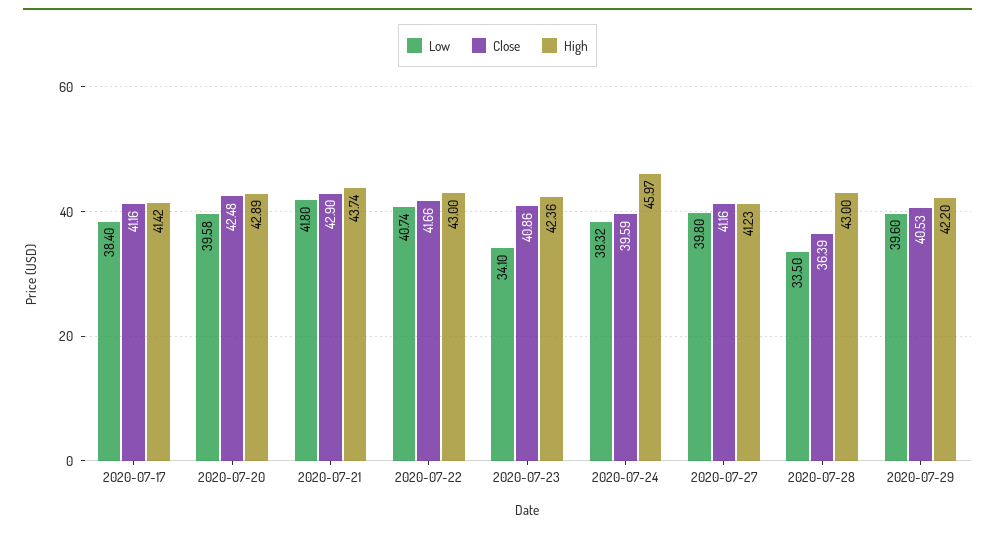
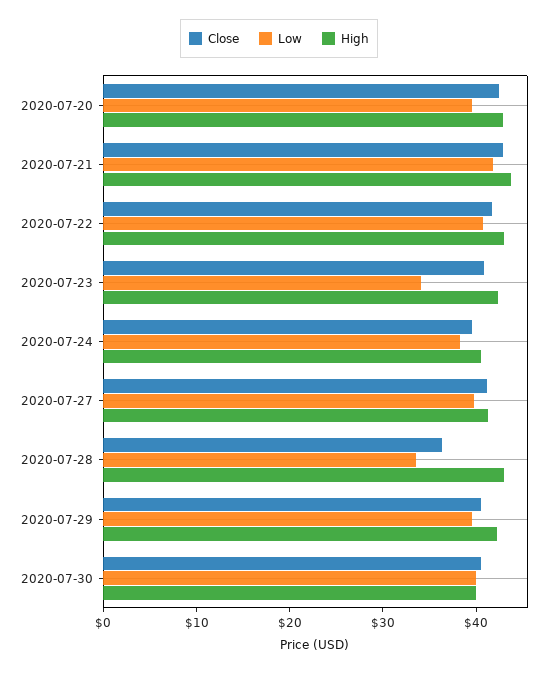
Low, 2020-07-17: 38.4 -> none
Close, 2020-07-17: 41.16 -> none
High, 2020-07-17: 41.42 -> none
High, 2020-07-24: 45.97 -> 40
Close, 2020-07-30: none -> 40
Low, 2020-07-30: none -> 40
High, 2020-07-30: none -> 40

